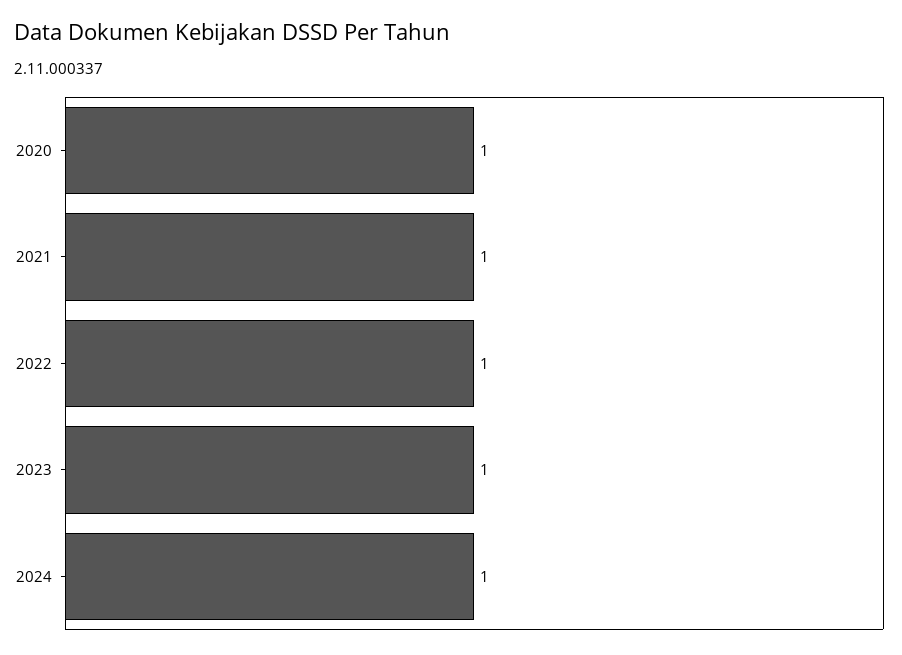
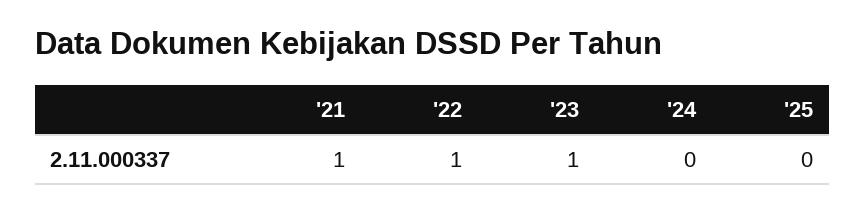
2020: 1 -> none
2024: 1 -> 0
'25: none -> 0

